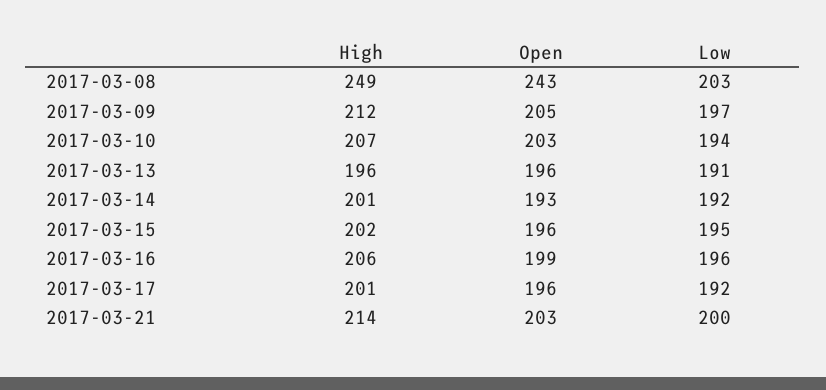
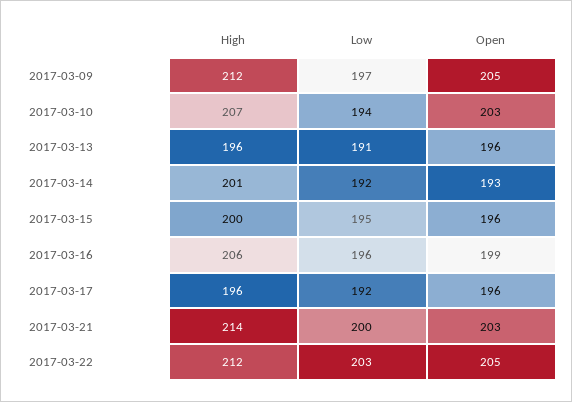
High, 2017-03-08: 249 -> none
Open, 2017-03-08: 243 -> none
Low, 2017-03-08: 203 -> none
High, 2017-03-15: 202 -> 200
High, 2017-03-17: 201 -> 196
High, 2017-03-22: none -> 212
Low, 2017-03-22: none -> 203
Open, 2017-03-22: none -> 205

